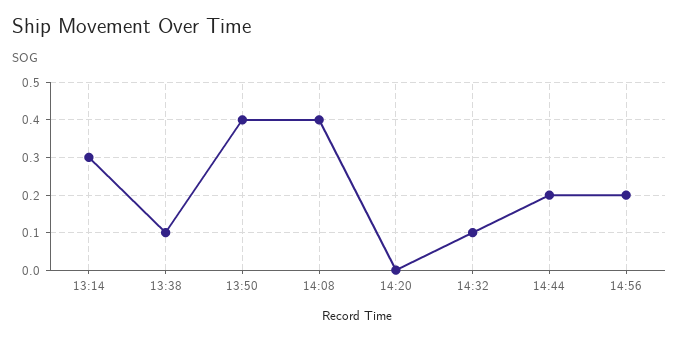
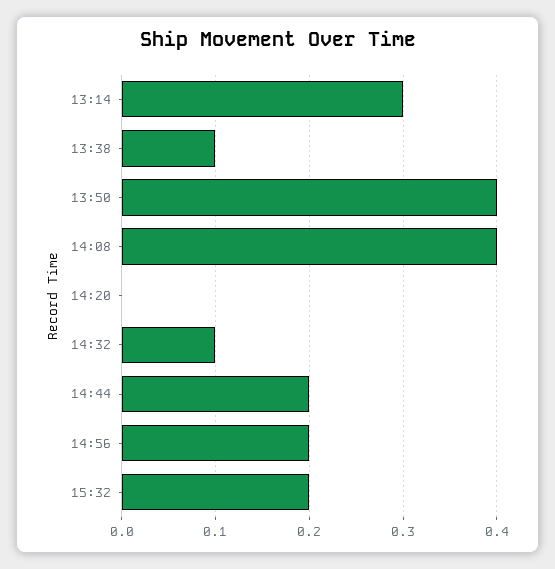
15:32: none -> 0.2

